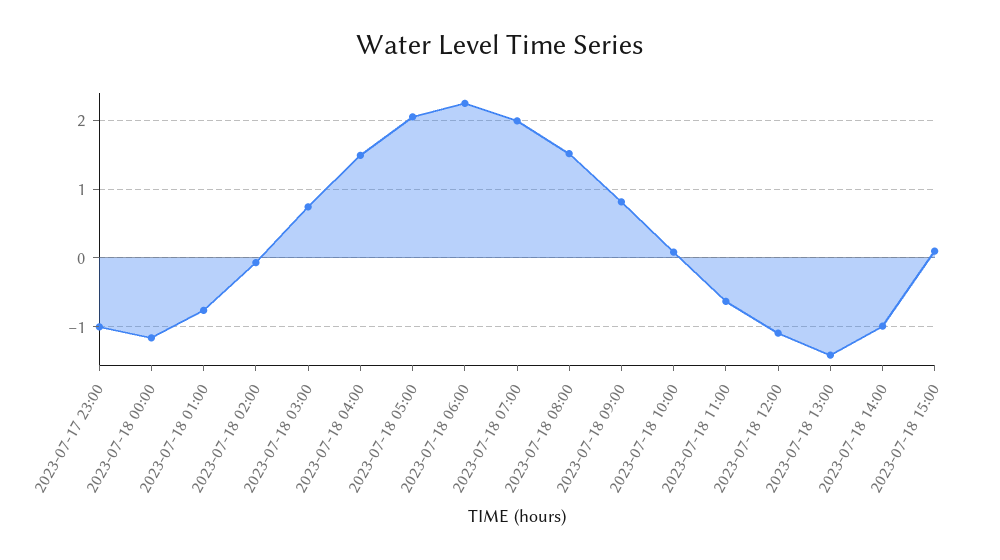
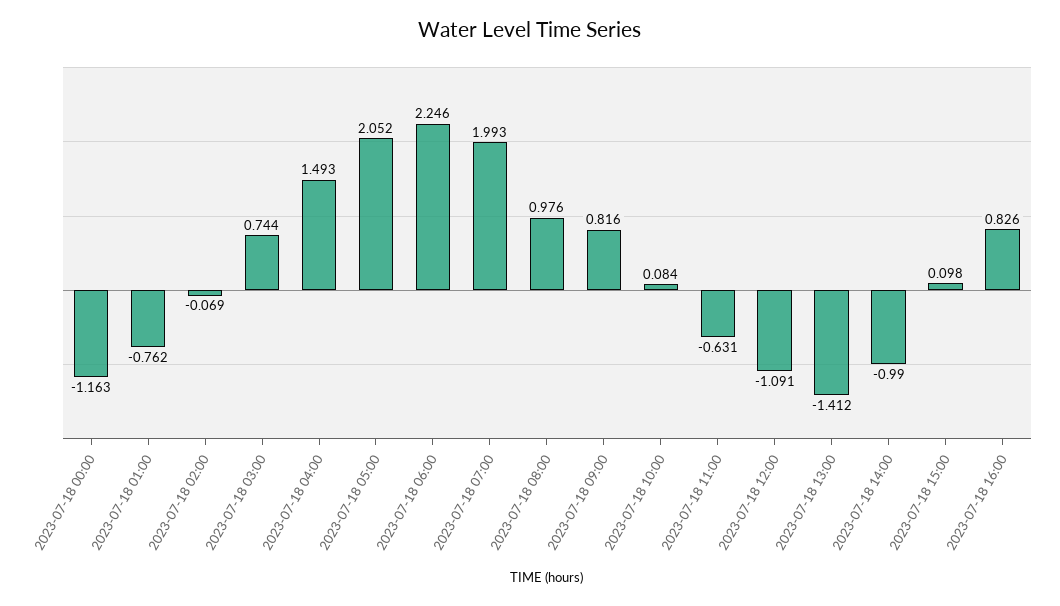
2023-07-17 23:00: -1 -> none
2023-07-18 08:00: 1.5 -> 0.976
2023-07-18 16:00: none -> 0.826

